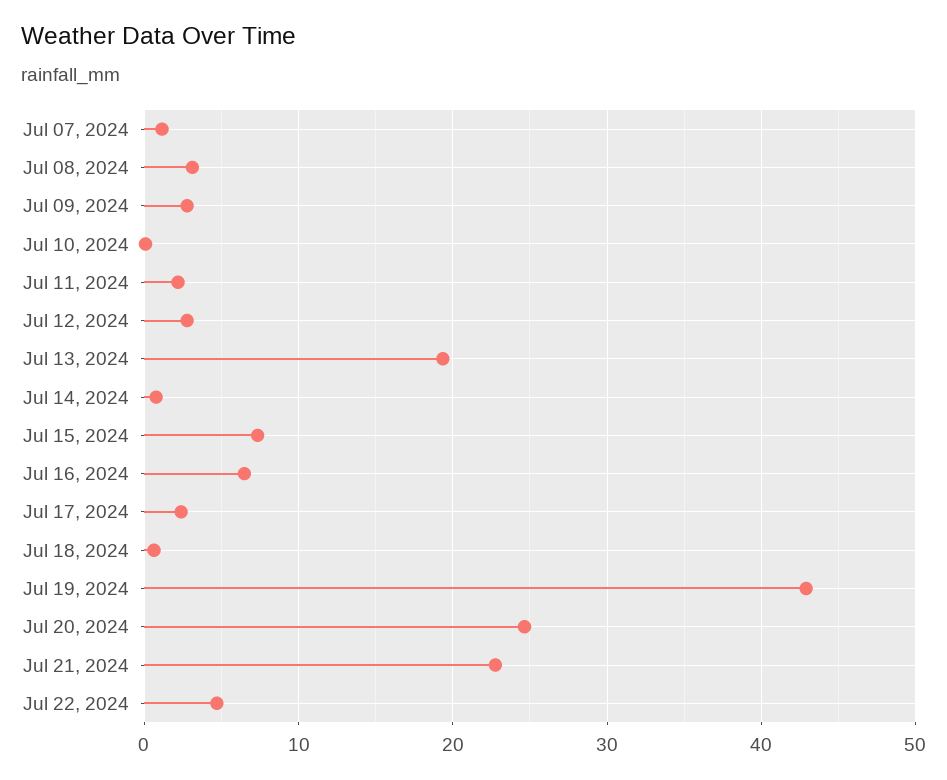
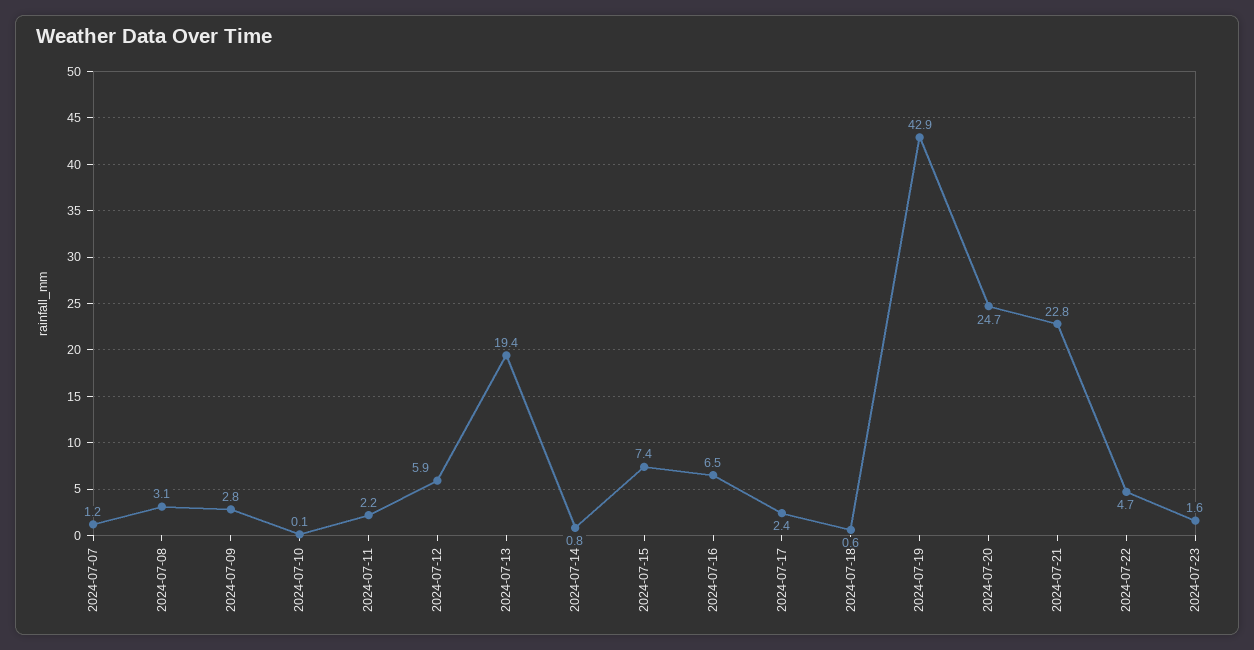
Jul 12, 2024: 3 -> 5.9
2024-07-23: none -> 1.6

